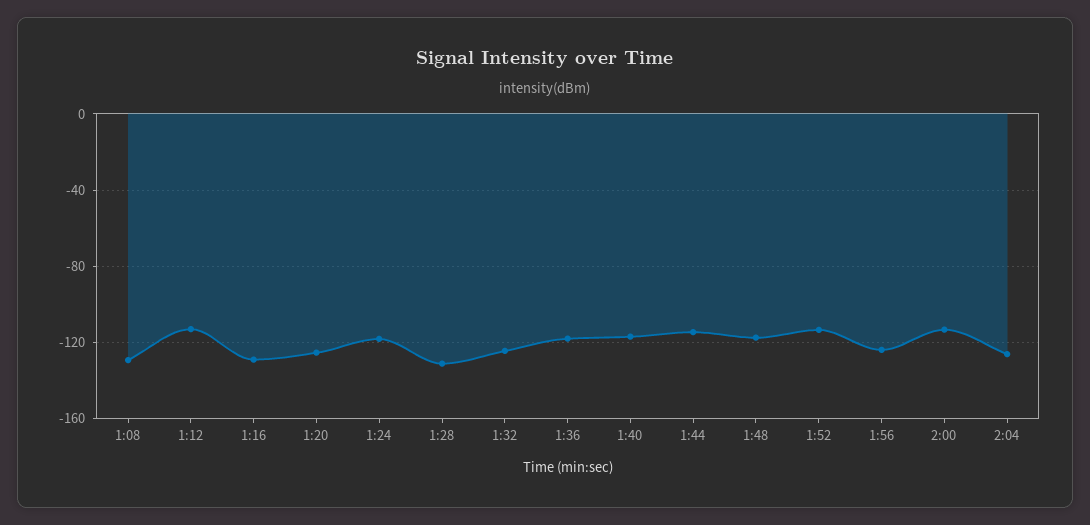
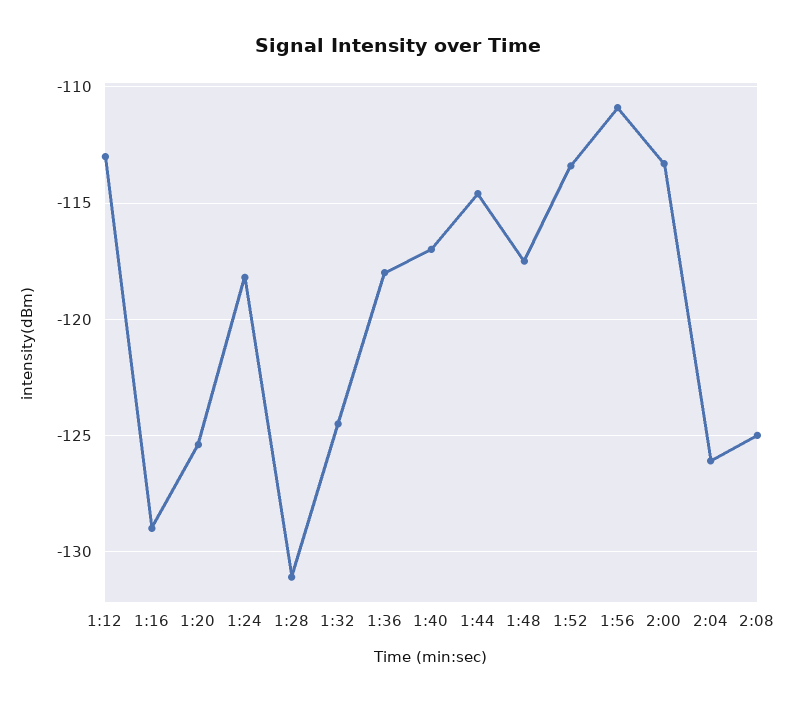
1:08: -130 -> none
1:56: -125 -> -111
2:08: none -> -125

